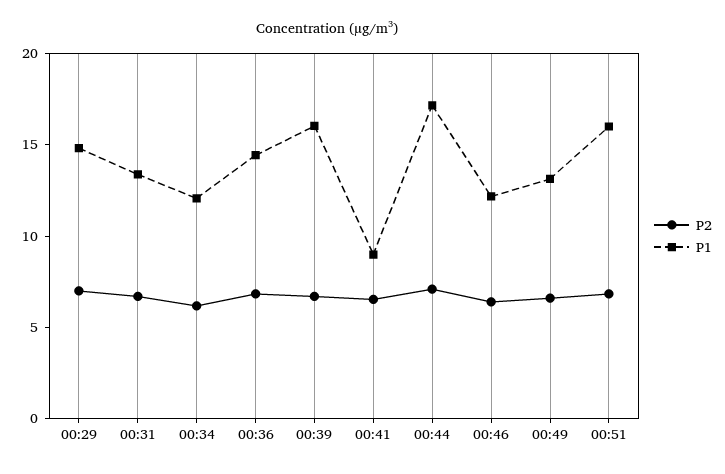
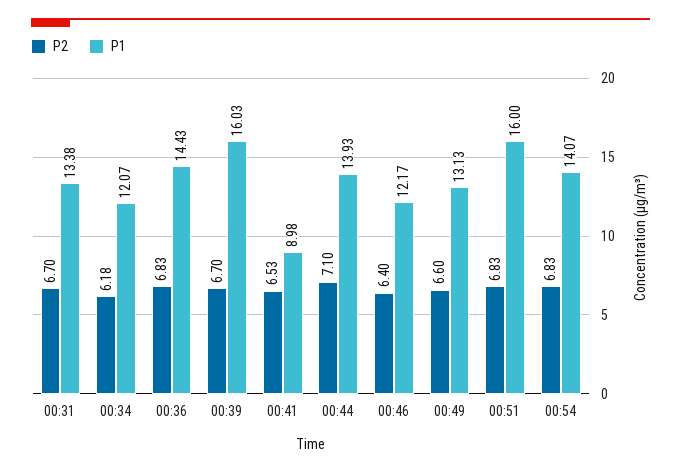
P2, 00:29: 7 -> none
P1, 00:29: 15 -> none
P1, 00:44: 17 -> 13.93
P2, 00:54: none -> 6.83
P1, 00:54: none -> 14.07

